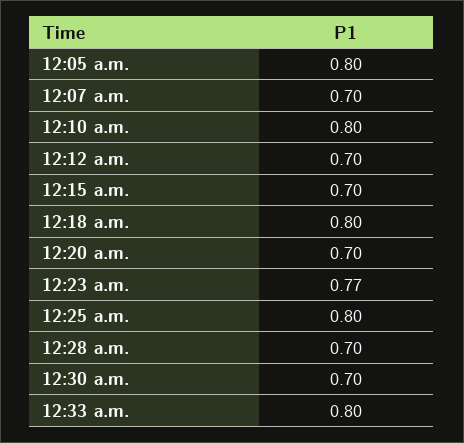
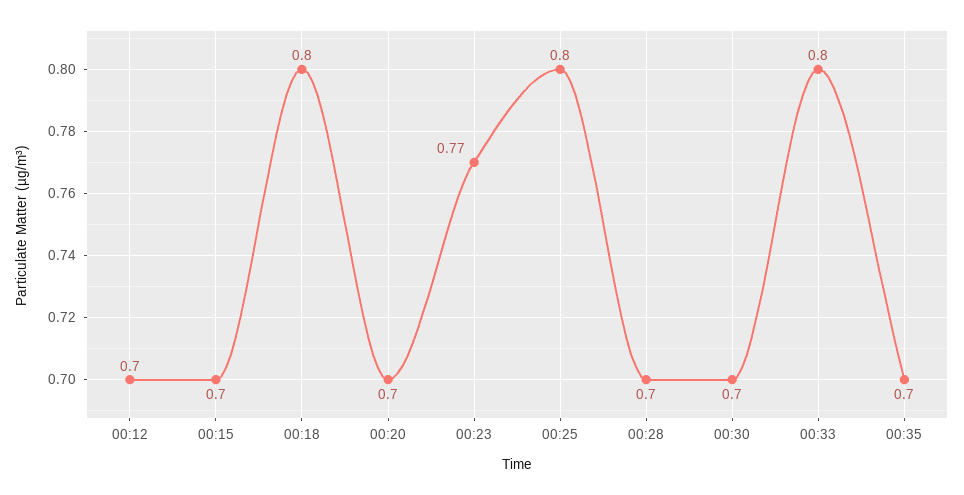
12:05 a.m.: 0.8 -> none
12:07 a.m.: 0.7 -> none
12:10 a.m.: 0.8 -> none
00:35: none -> 0.7

